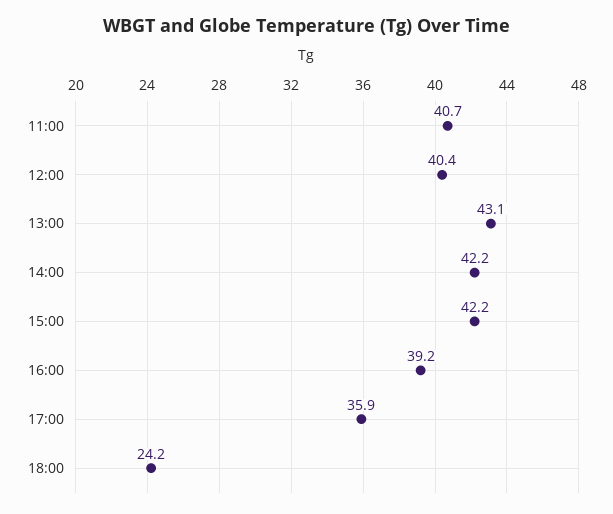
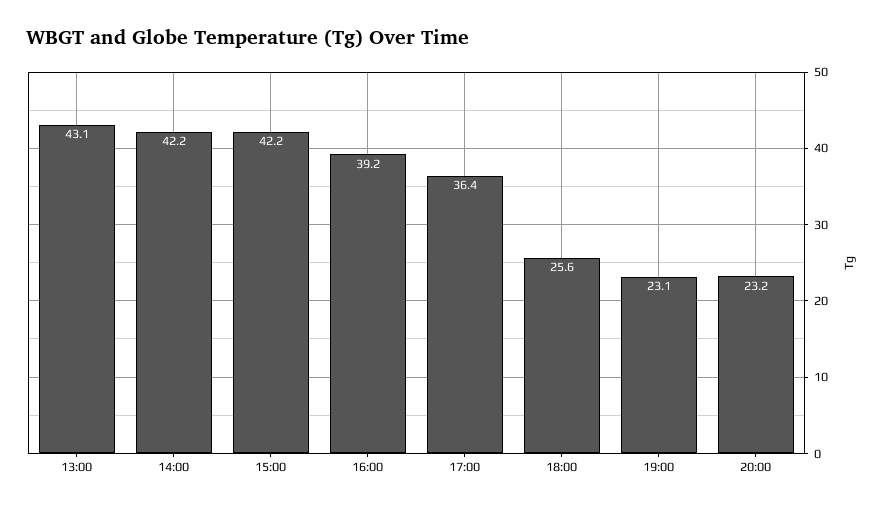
11:00: 40.7 -> none
12:00: 40.4 -> none
17:00: 35.9 -> 36.4
18:00: 24.2 -> 25.6
19:00: none -> 23.1
20:00: none -> 23.2

